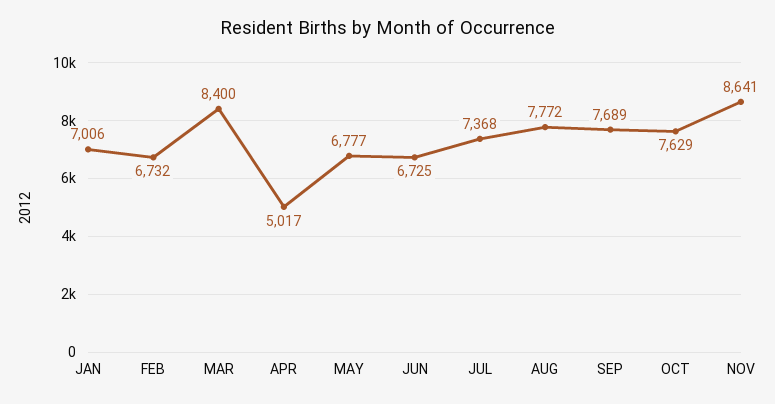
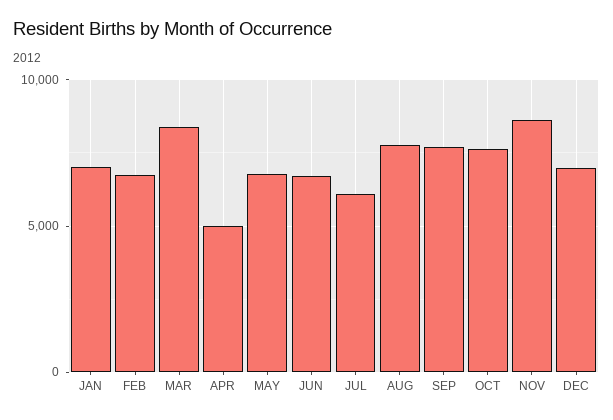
JUL: 7368 -> 6000
DEC: none -> 7000

